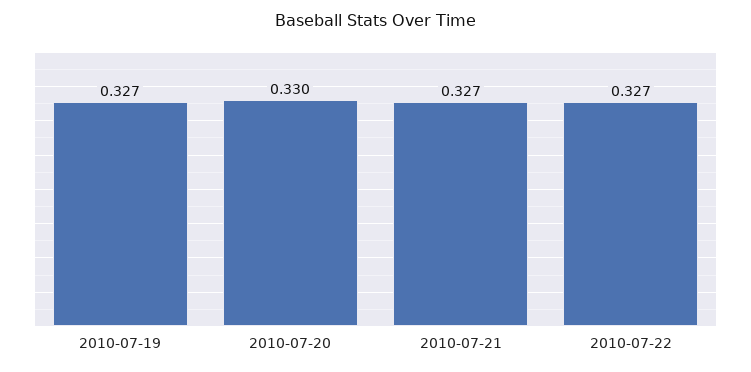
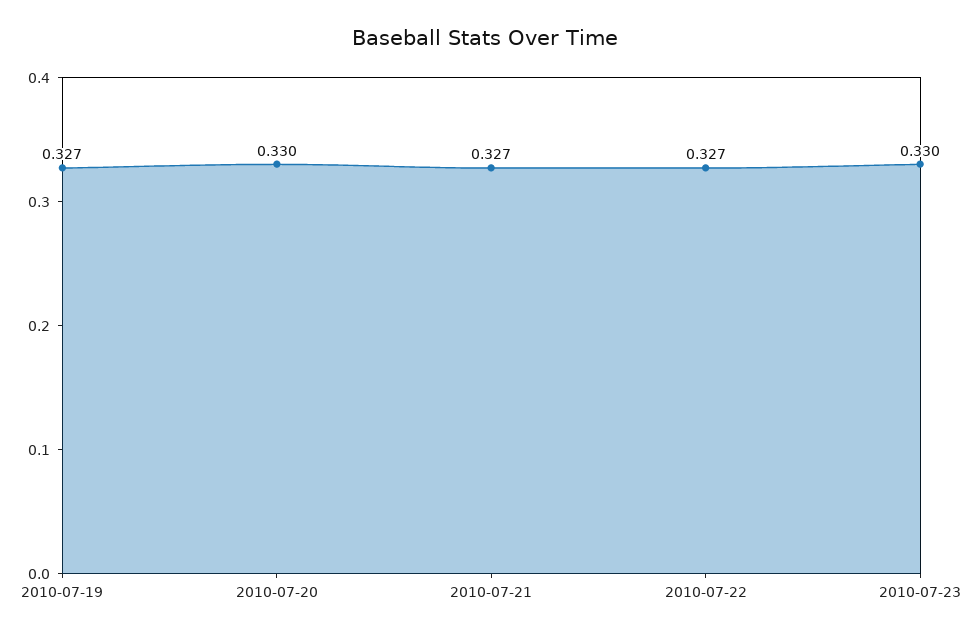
2010-07-23: none -> 0.33

